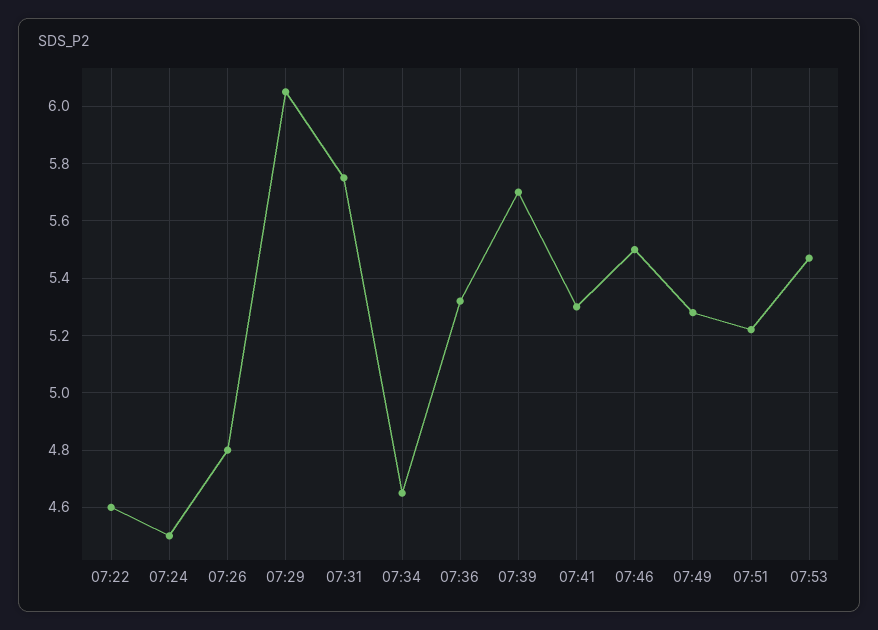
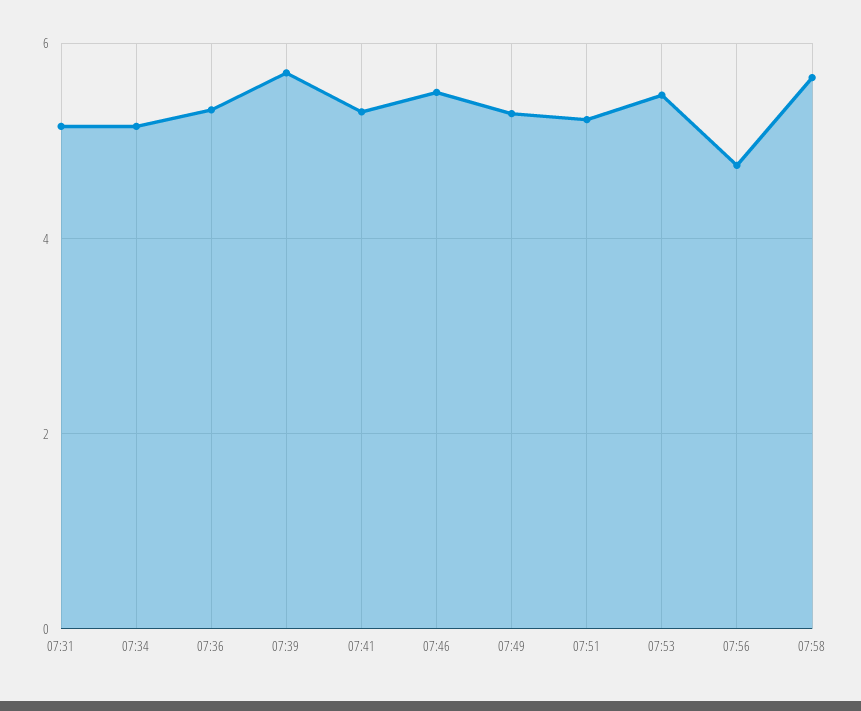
07:22: 4.6 -> none
07:24: 4.5 -> none
07:26: 4.8 -> none
07:29: 6.05 -> none
07:31: 5.75 -> 5.2
07:34: 4.65 -> 5.2
07:56: none -> 4.8
07:58: none -> 5.6

